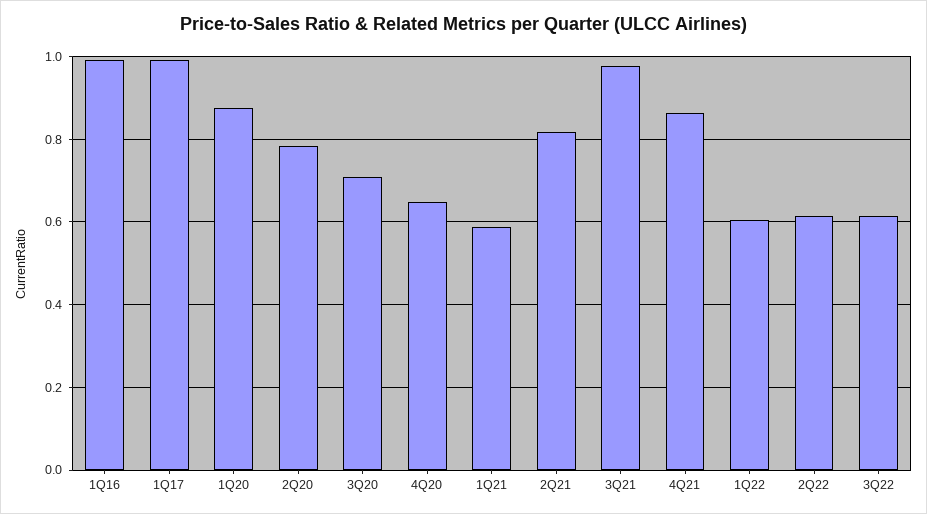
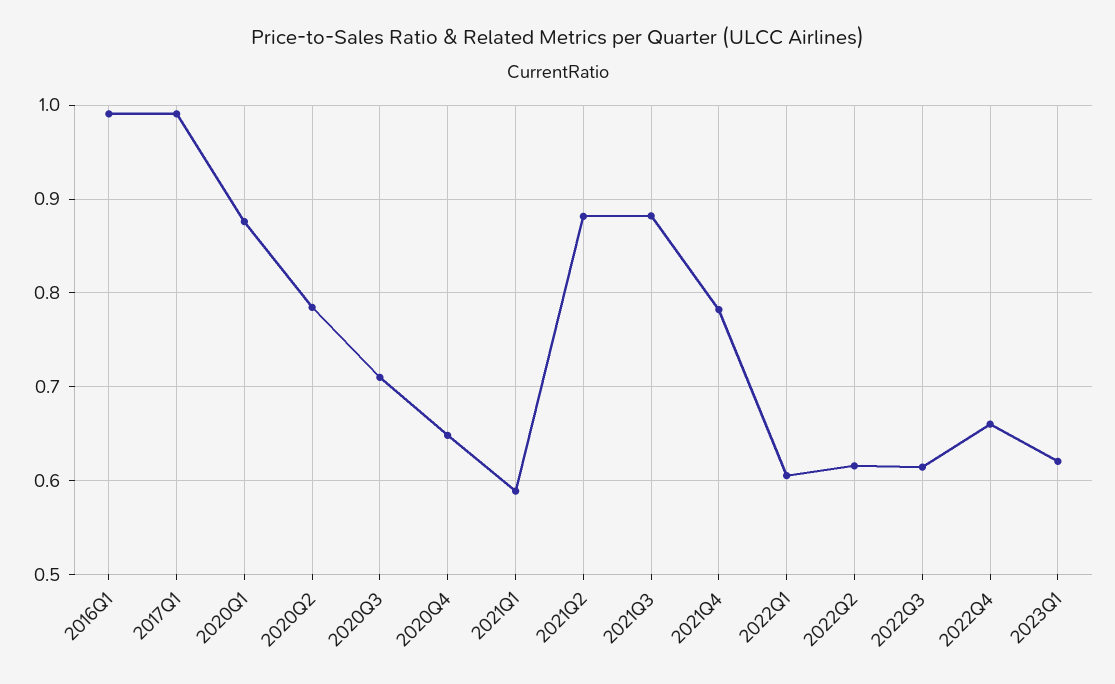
2Q21: 0.82 -> 0.88
3Q21: 0.98 -> 0.88
4Q21: 0.86 -> 0.78
2022Q4: none -> 0.66
2023Q1: none -> 0.62

